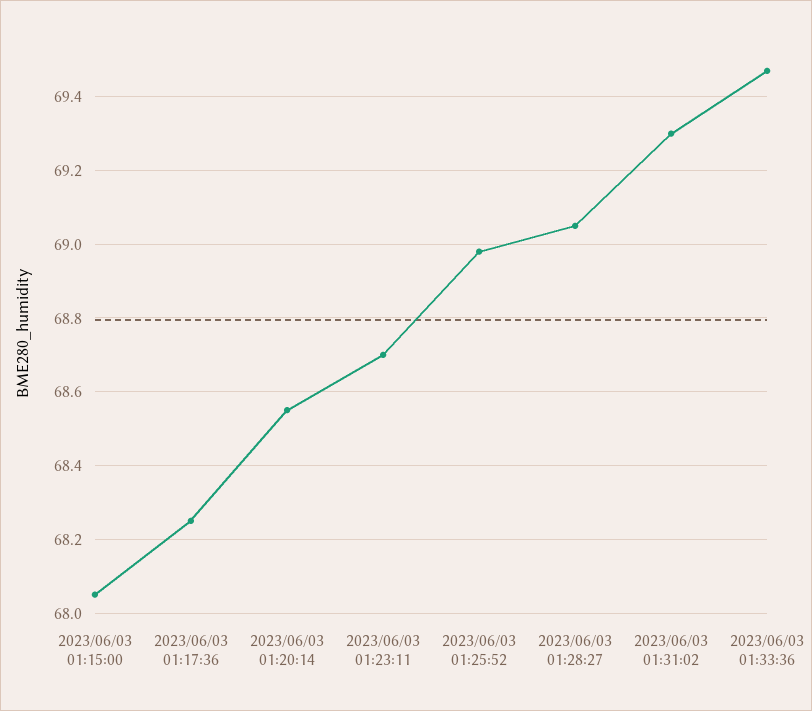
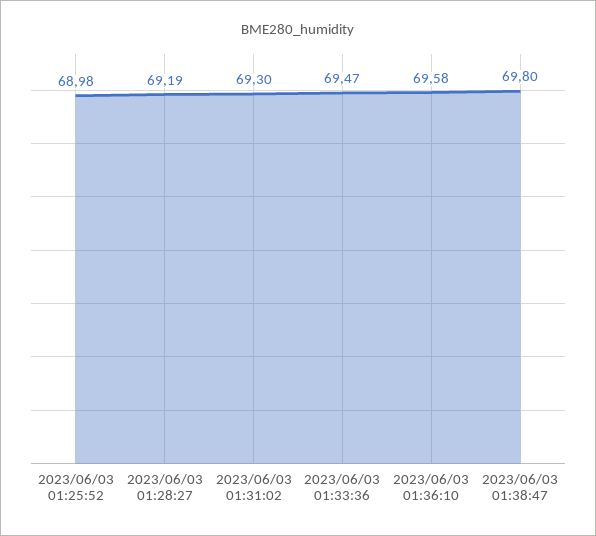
2023/06/03 01:15:00: 68.05 -> none
2023/06/03 01:17:36: 68.25 -> none
2023/06/03 01:20:14: 68.55 -> none
2023/06/03 01:23:11: 68.7 -> none
2023/06/03 01:28:27: 69.05 -> 69.19
2023/06/03 01:36:10: none -> 69.58
2023/06/03 01:38:47: none -> 69.8

